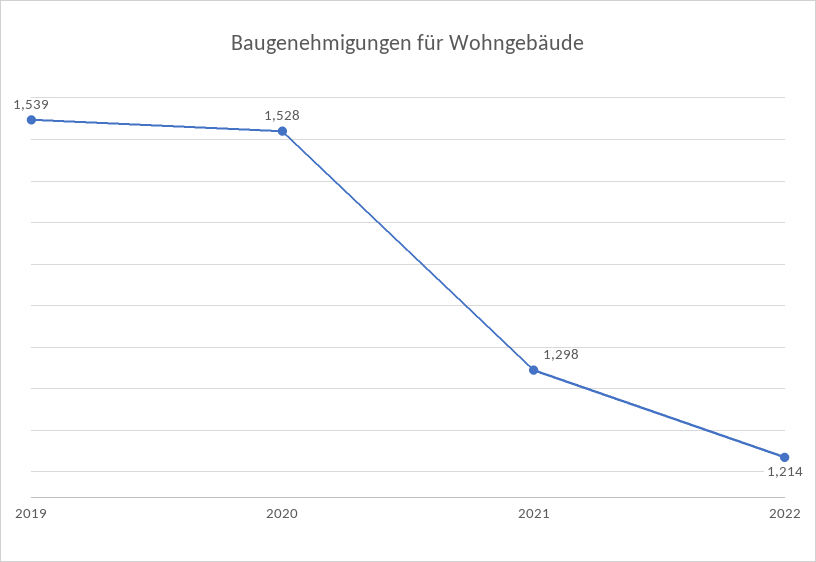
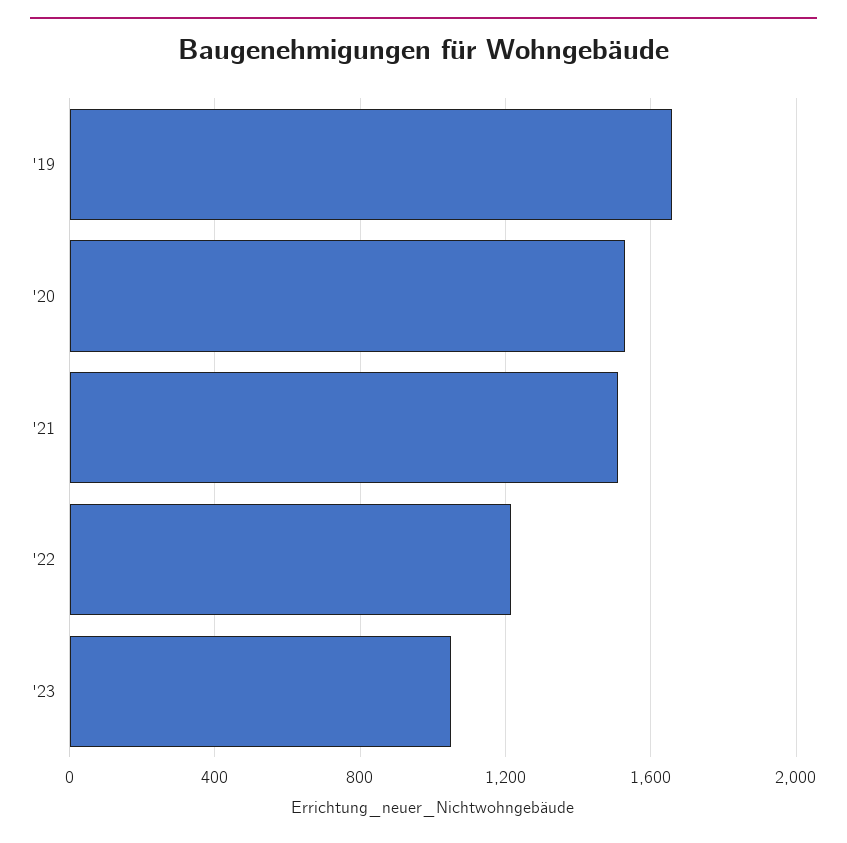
2019: 1539 -> 1650
2021: 1298 -> 1500
'23: none -> 1050

